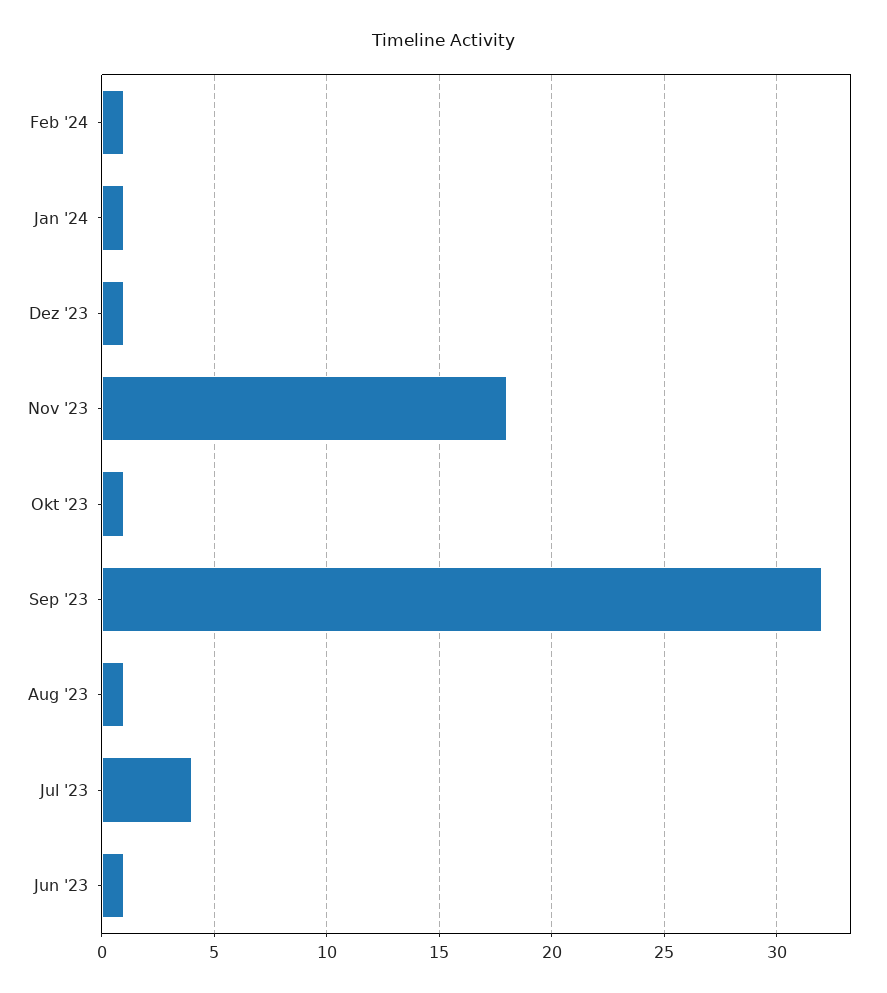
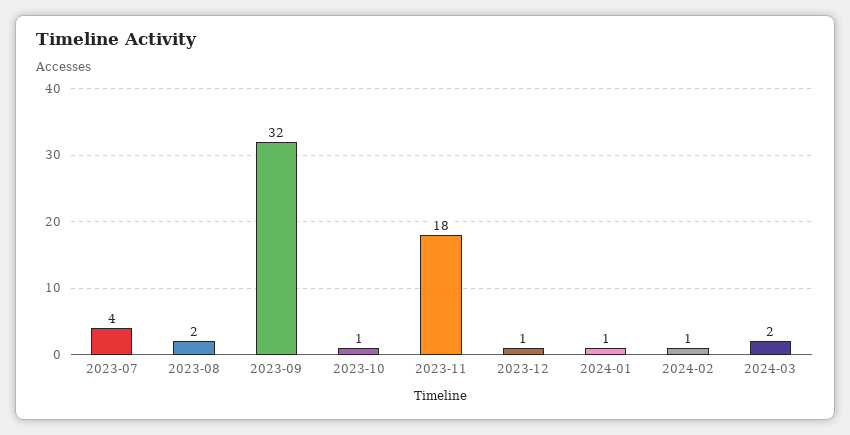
Aug '23: 1 -> 2
Jun '23: 1 -> none
2024-03: none -> 2

